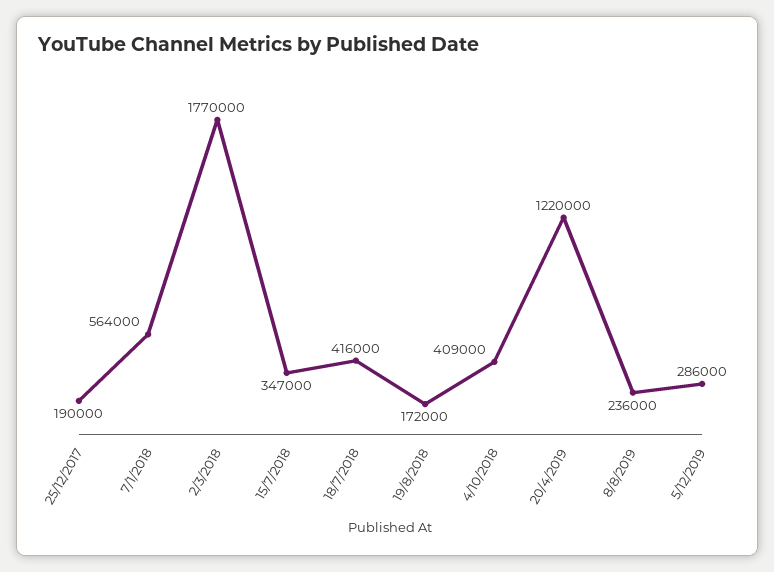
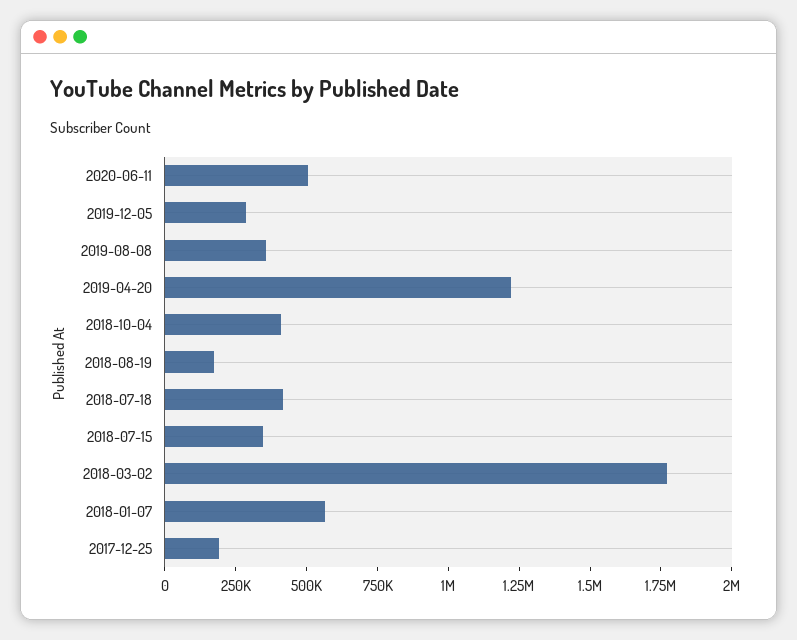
8/8/2019: 236000 -> 350000
2020-06-11: none -> 500000

